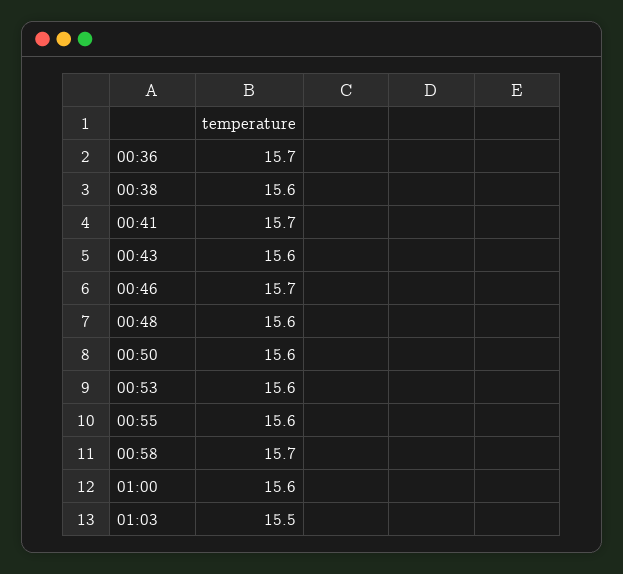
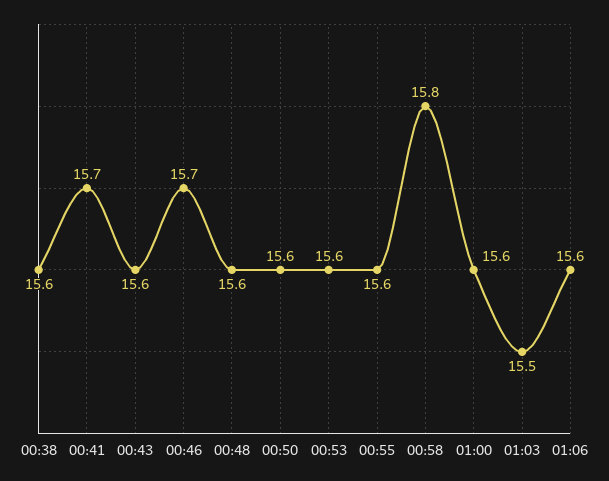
00:36: 15.7 -> none
00:58: 15.7 -> 15.8
01:06: none -> 15.6

